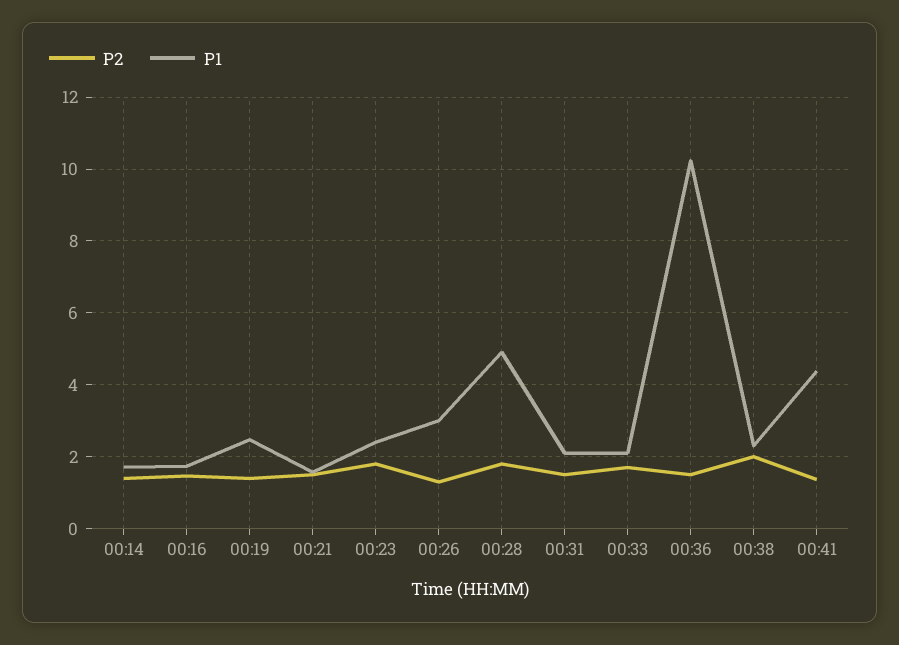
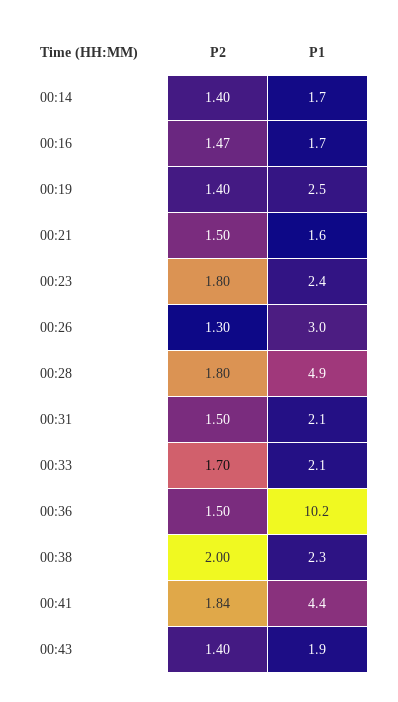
P2, 00:41: 1.4 -> 1.84
P2, 00:43: none -> 1.4
P1, 00:43: none -> 1.9

